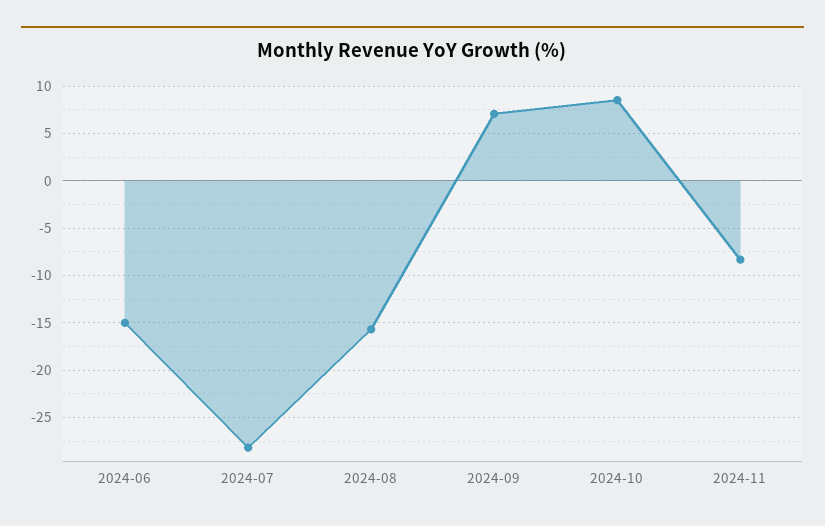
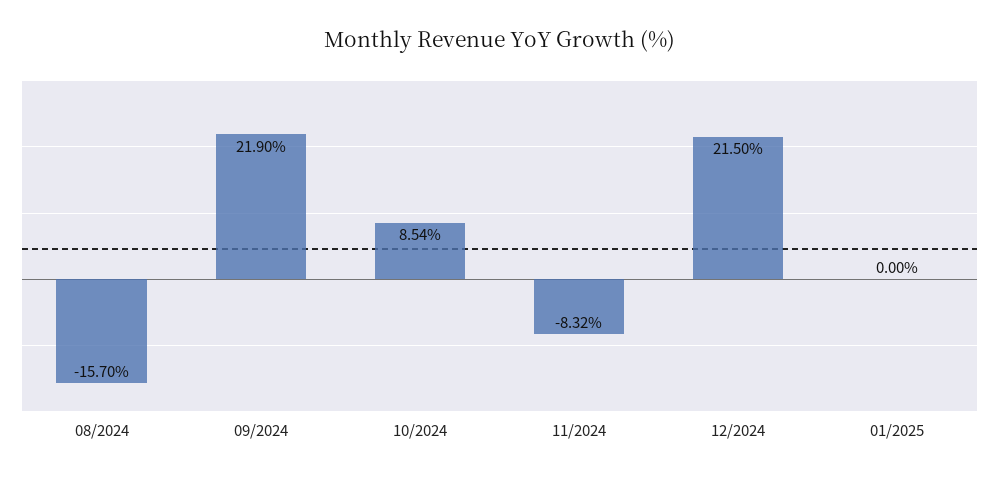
2024-06: -15 -> none
2024-07: -28 -> none
2024-09: 7 -> 21.9
12/2024: none -> 21.5
01/2025: none -> 0

